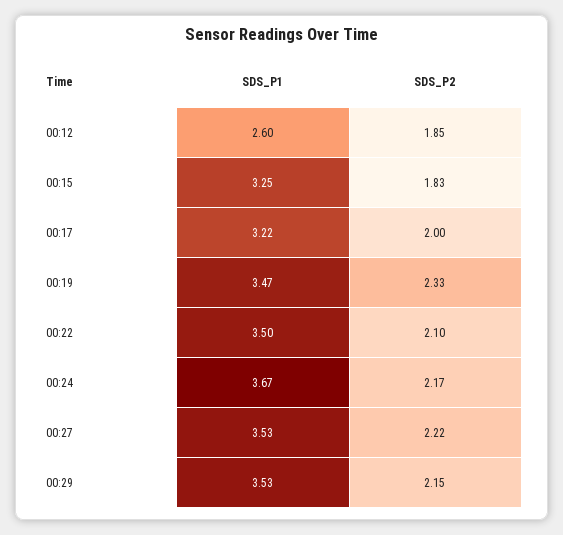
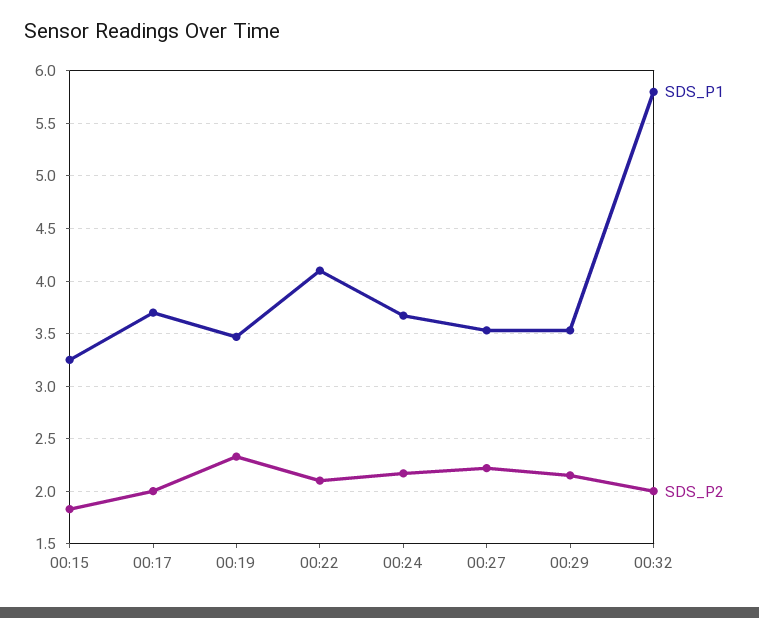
SDS_P1, 00:12: 2.6 -> none
SDS_P2, 00:12: 1.85 -> none
SDS_P1, 00:17: 3.22 -> 3.7
SDS_P1, 00:22: 3.5 -> 4.1
SDS_P1, 00:32: none -> 5.8
SDS_P2, 00:32: none -> 2

